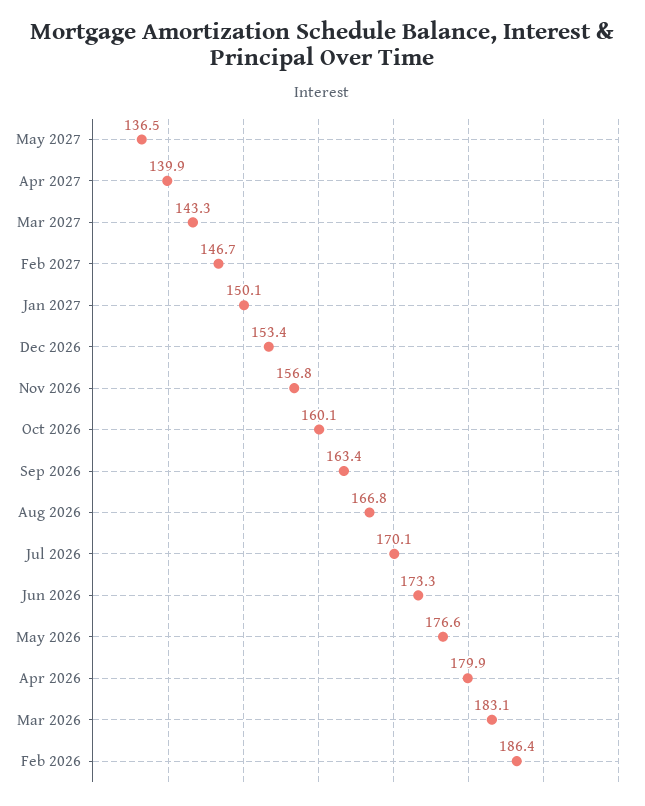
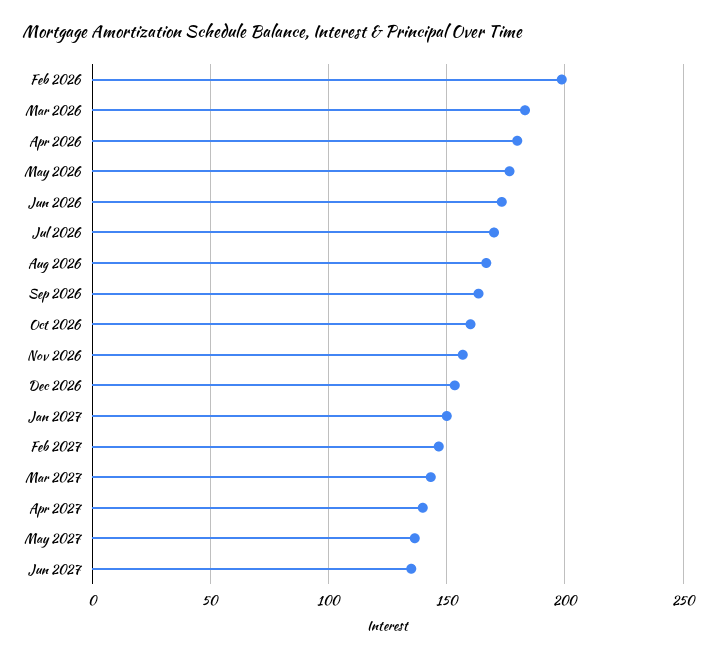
Feb 2026: 186.4 -> 200
Jun 2027: none -> 135

